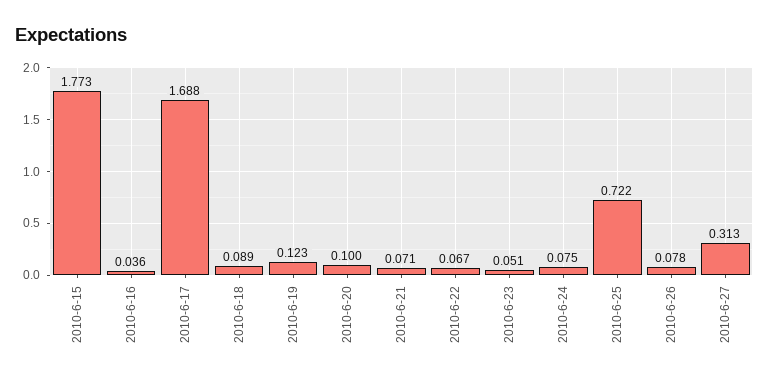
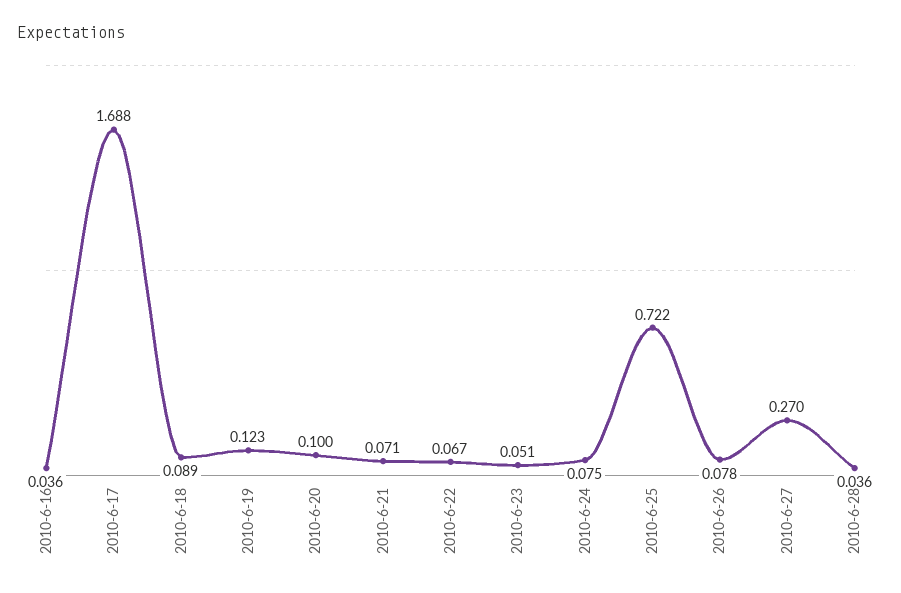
2010-6-15: 1.773 -> none
2010-6-27: 0.313 -> 0.27
2010-6-28: none -> 0.036

